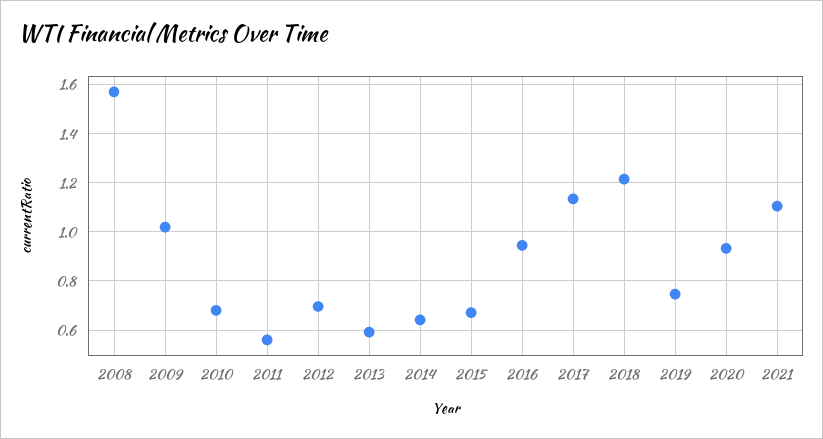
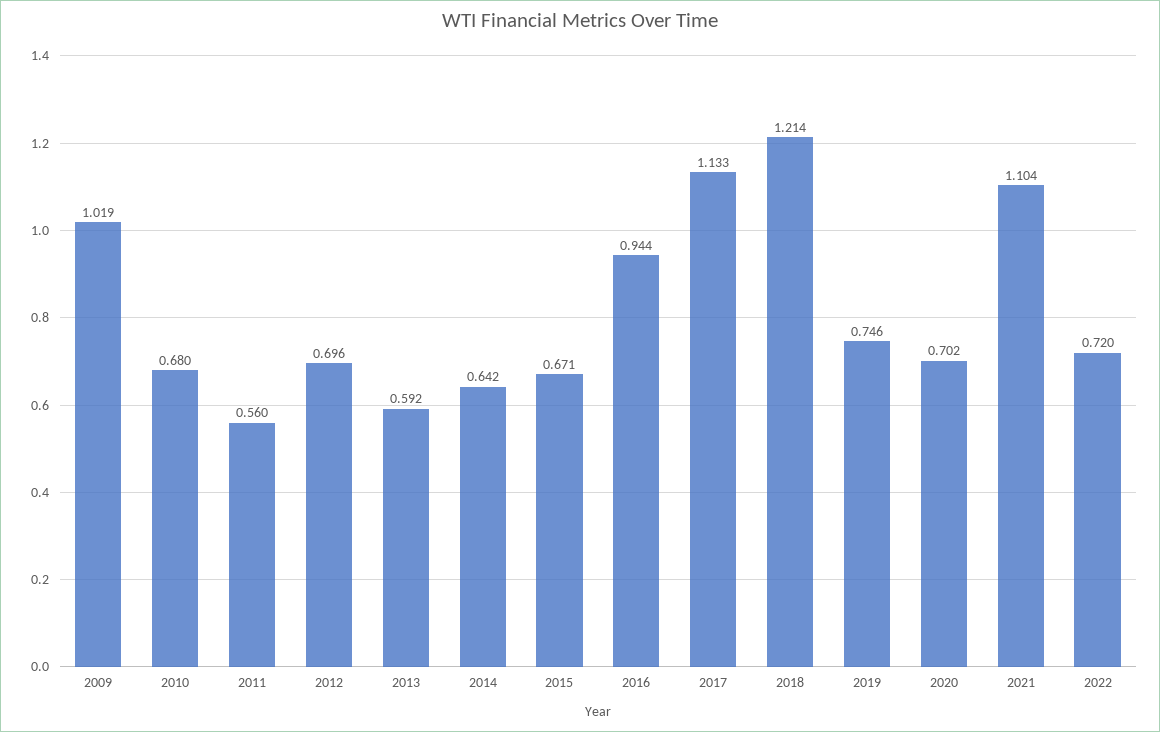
2008: 1.575 -> none
2020: 0.925 -> 0.702
2022: none -> 0.72

